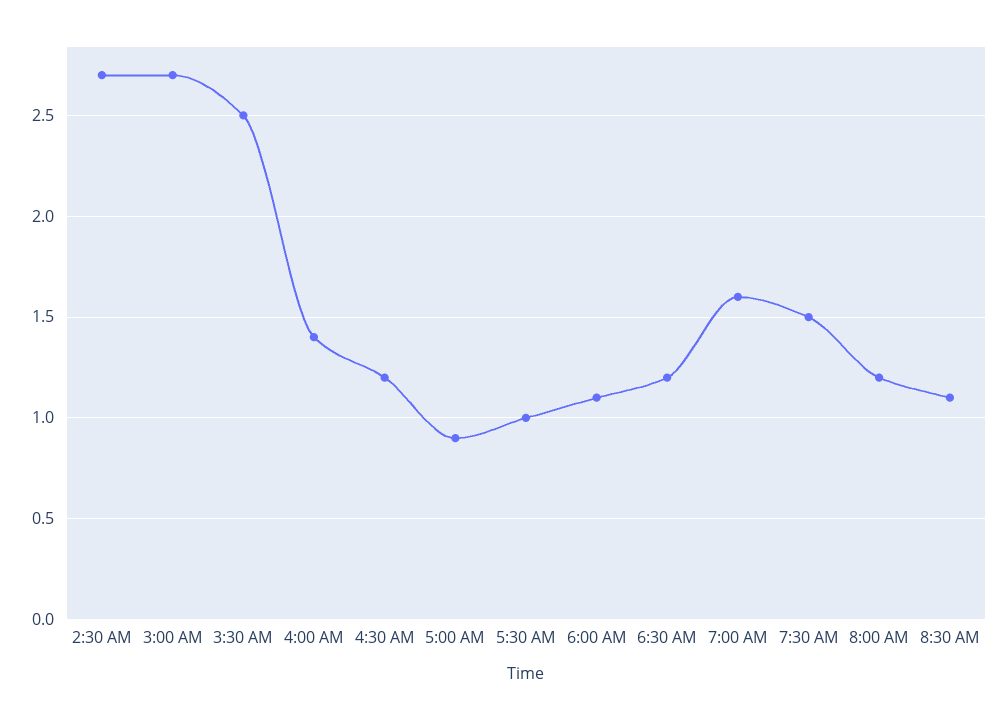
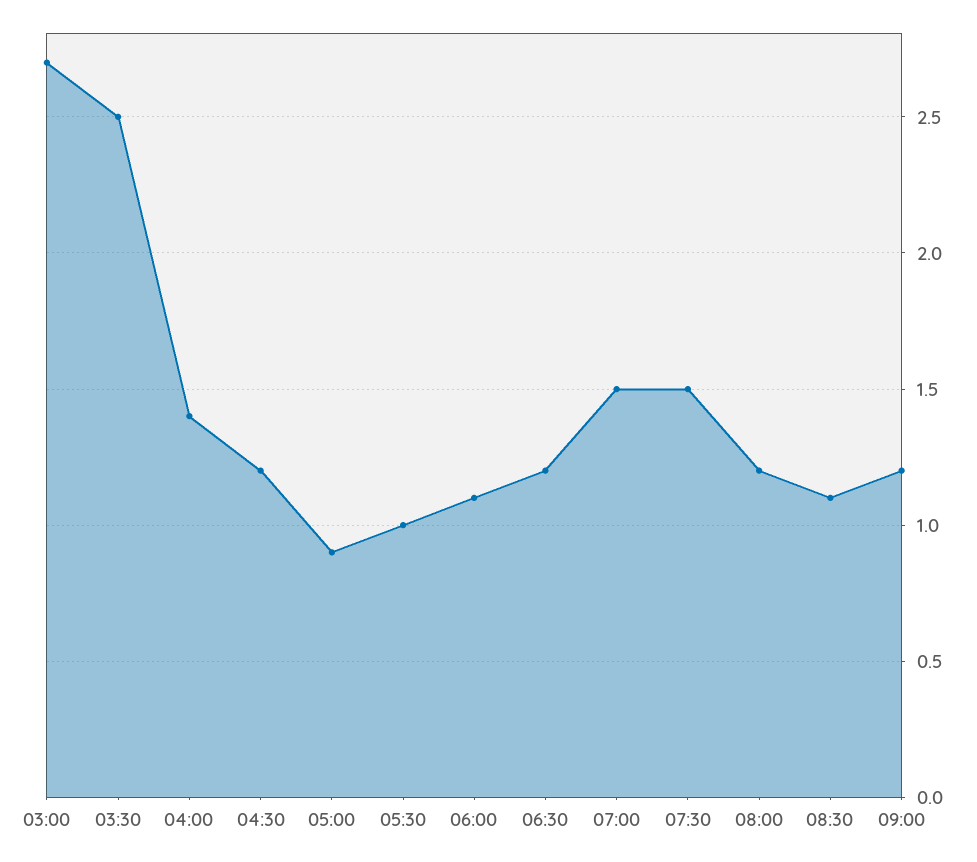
2:30 AM: 2.7 -> none
7:00 AM: 1.6 -> 1.5
09:00: none -> 1.2

